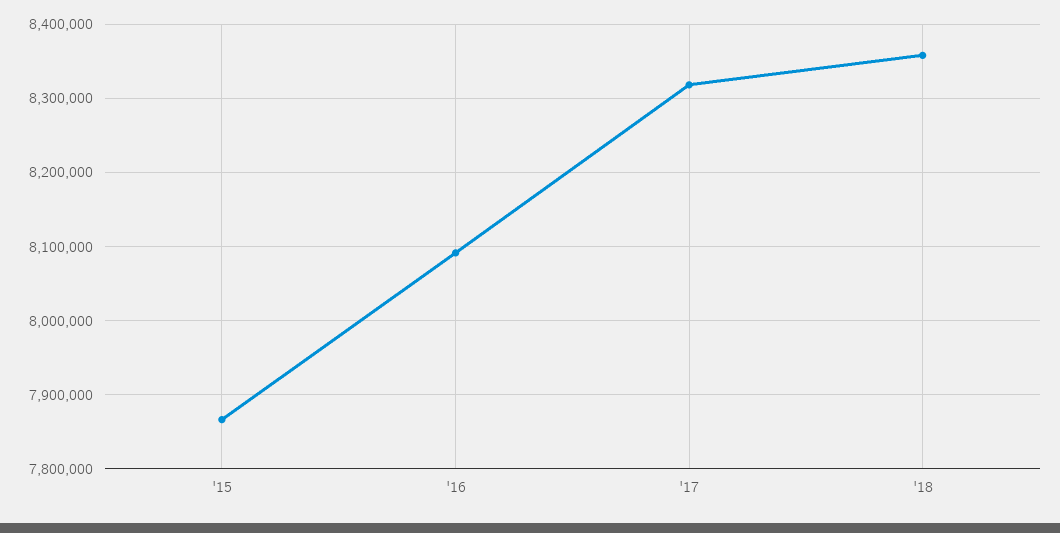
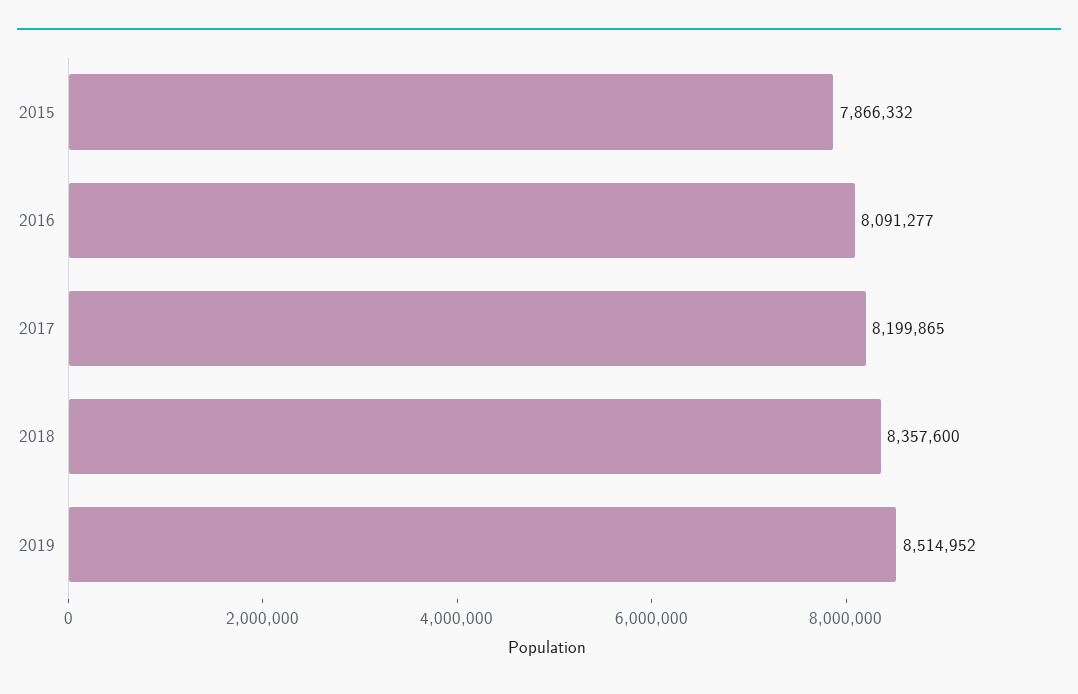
'17: 8320000 -> 8199865
2019: none -> 8514952

